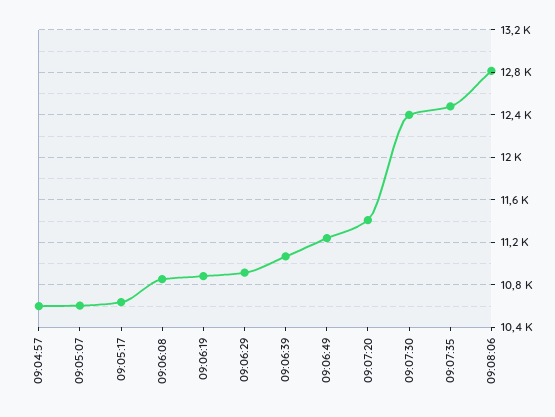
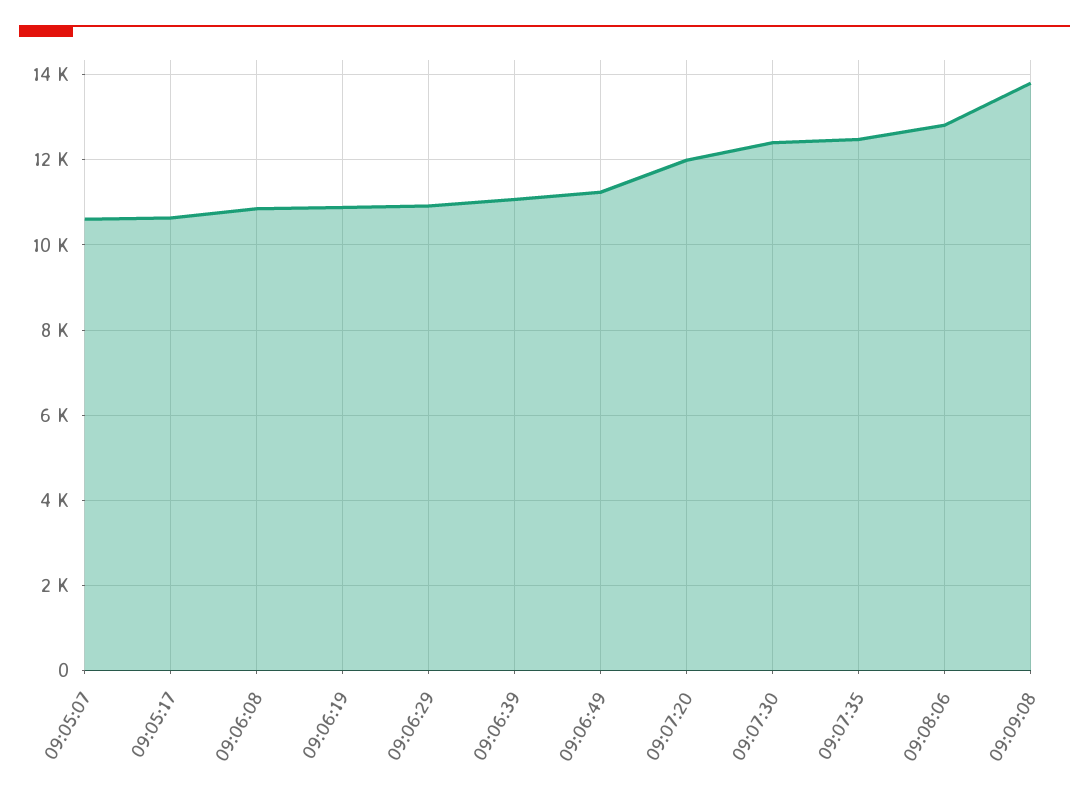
09:04:57: 10600 -> none
09:07:20: 11400 -> 12000
09:09:08: none -> 13800

